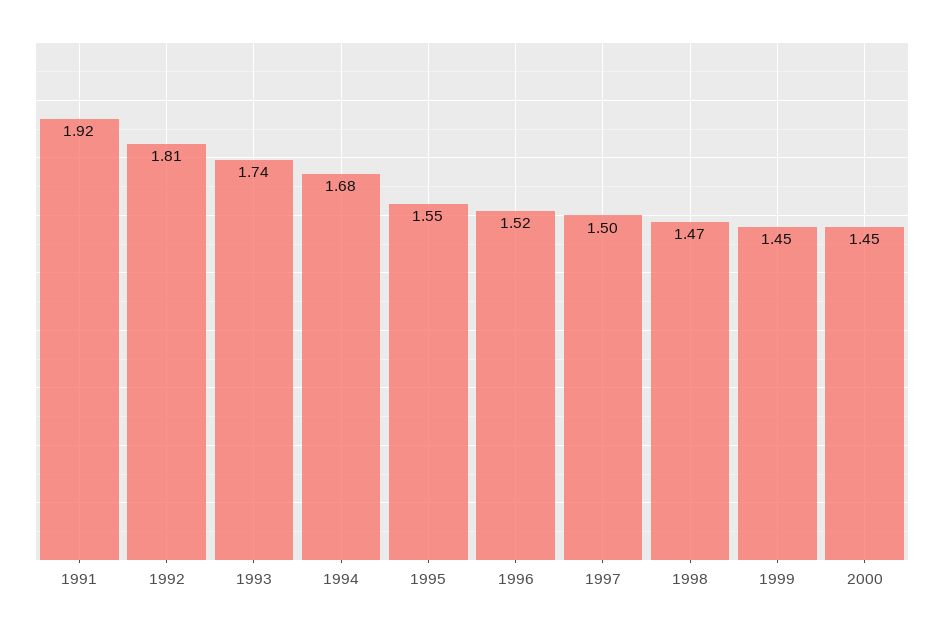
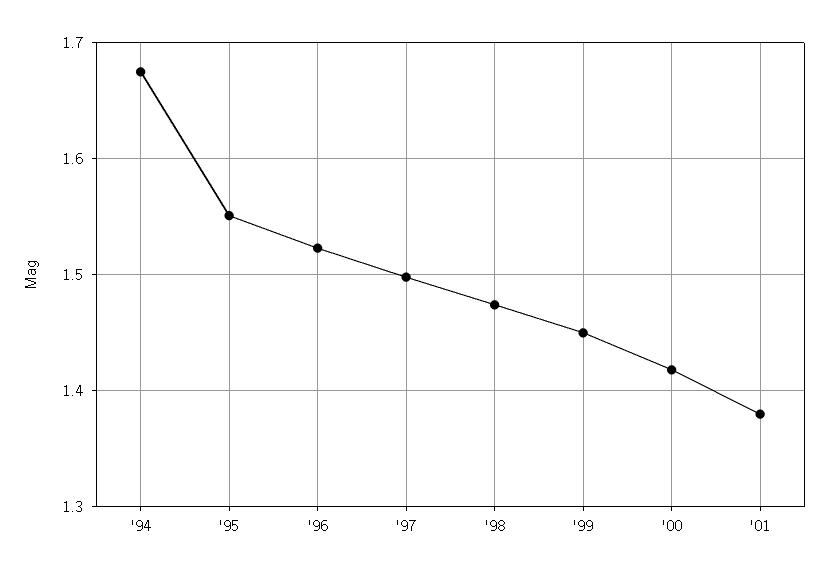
1991: 1.92 -> none
1992: 1.81 -> none
1993: 1.74 -> none
2000: 1.45 -> 1.42
'01: none -> 1.38

